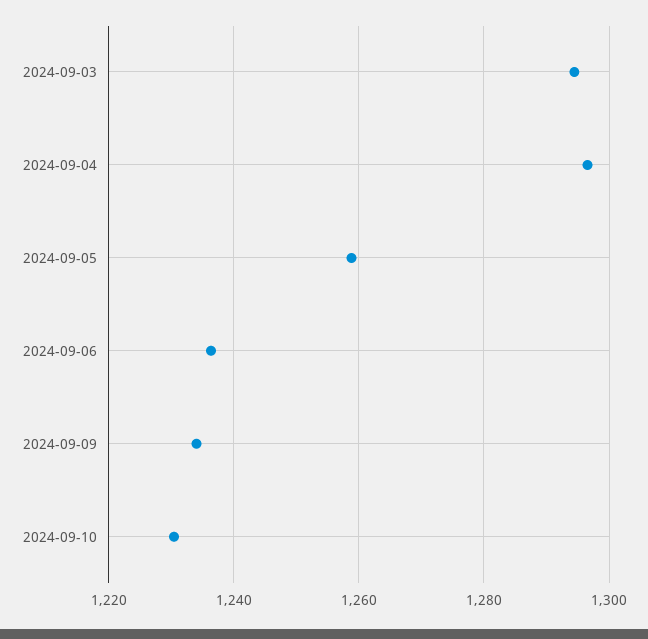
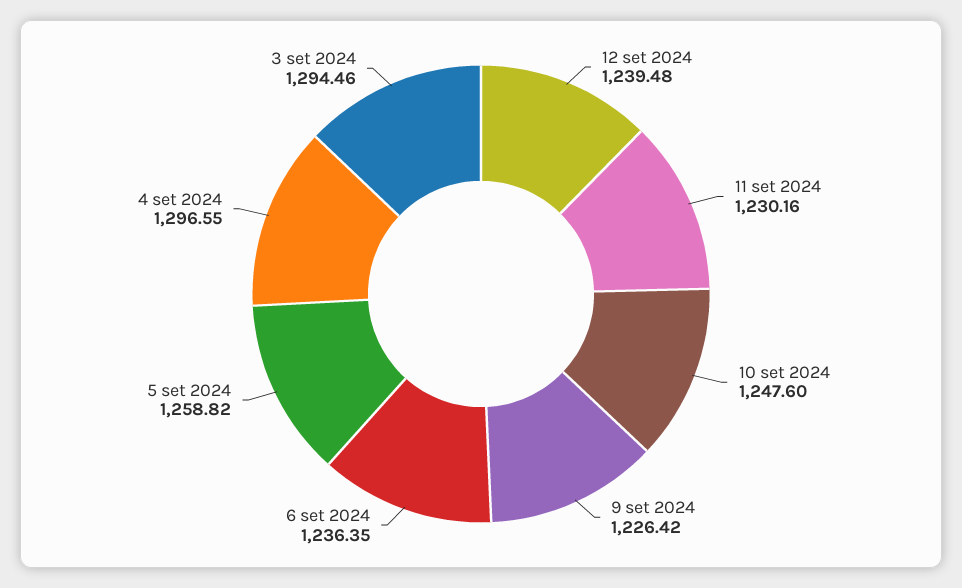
2024-09-09: 1234 -> 1226.42
2024-09-10: 1230 -> 1247.6
12 set 2024: none -> 1239.48
11 set 2024: none -> 1230.16

